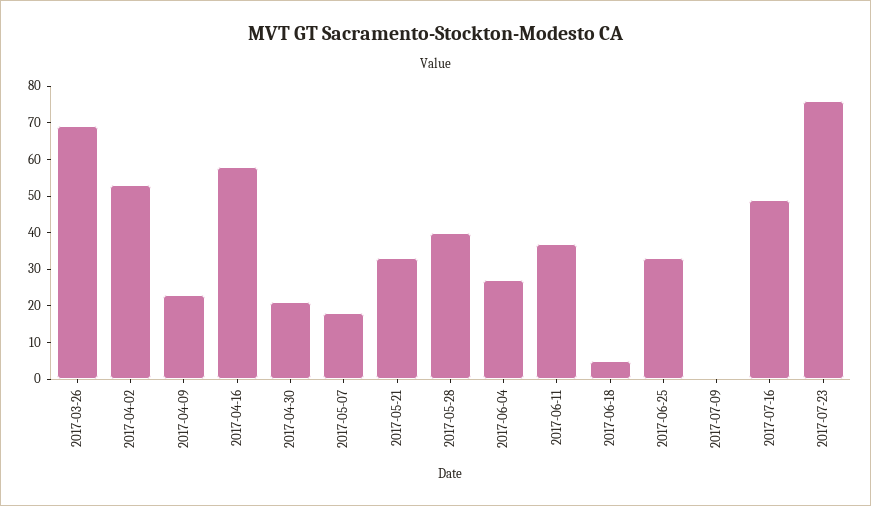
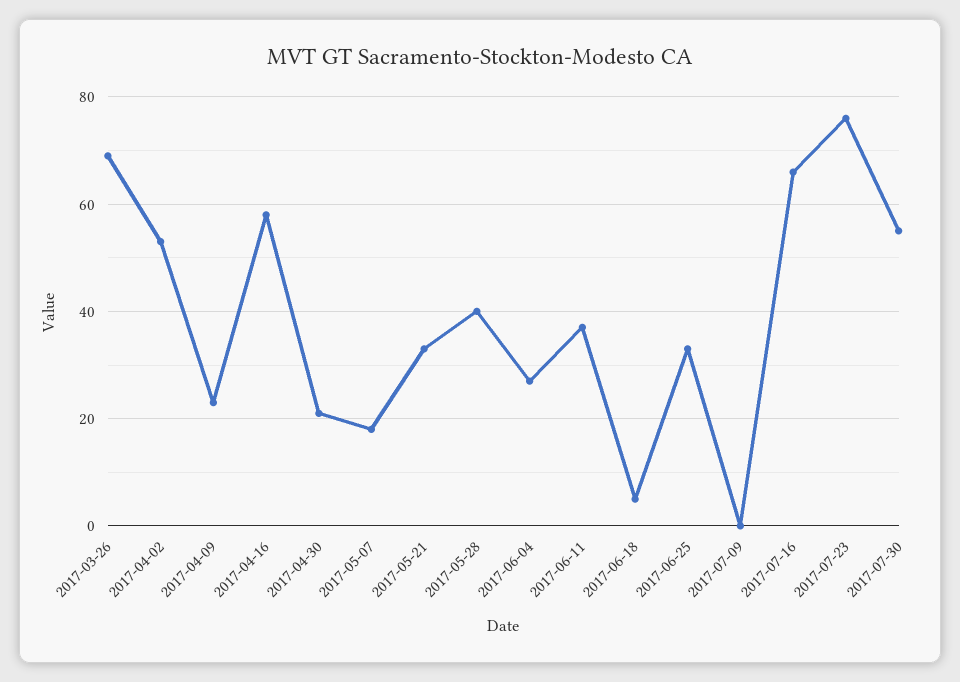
2017-07-16: 50 -> 65
2017-07-30: none -> 55

